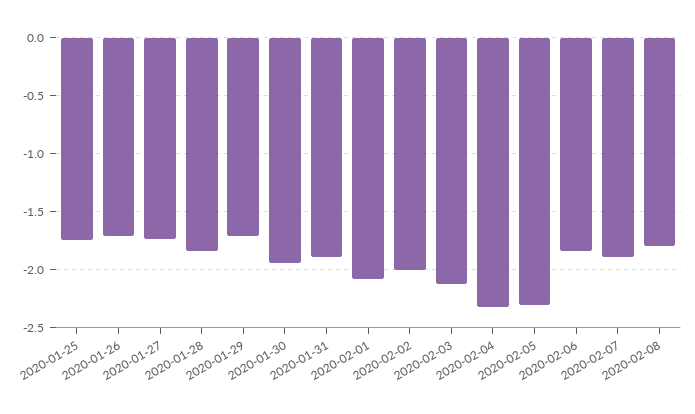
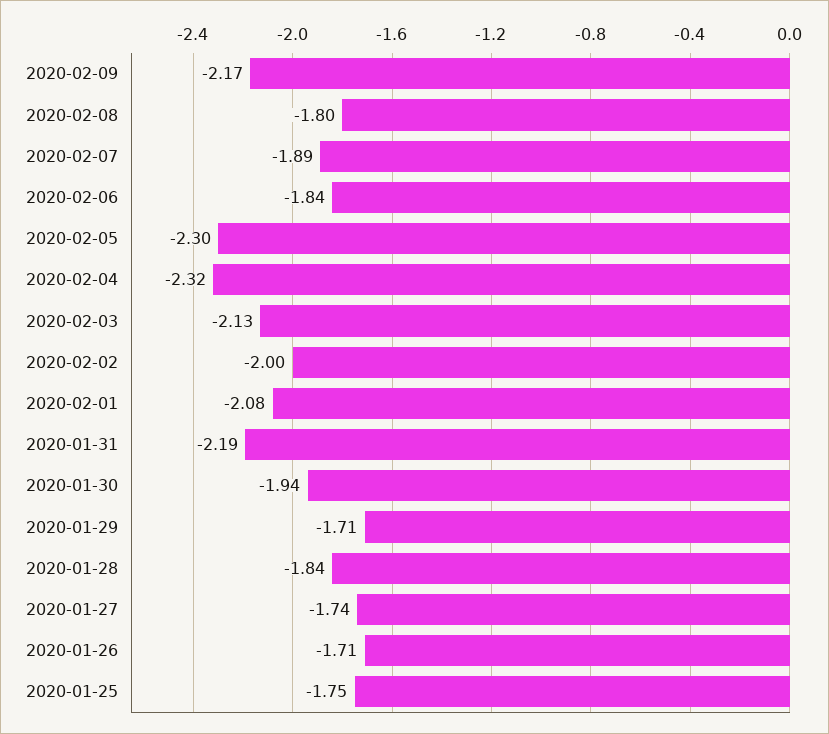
2020-01-31: -1.9 -> -2.19
2020-02-09: none -> -2.17

